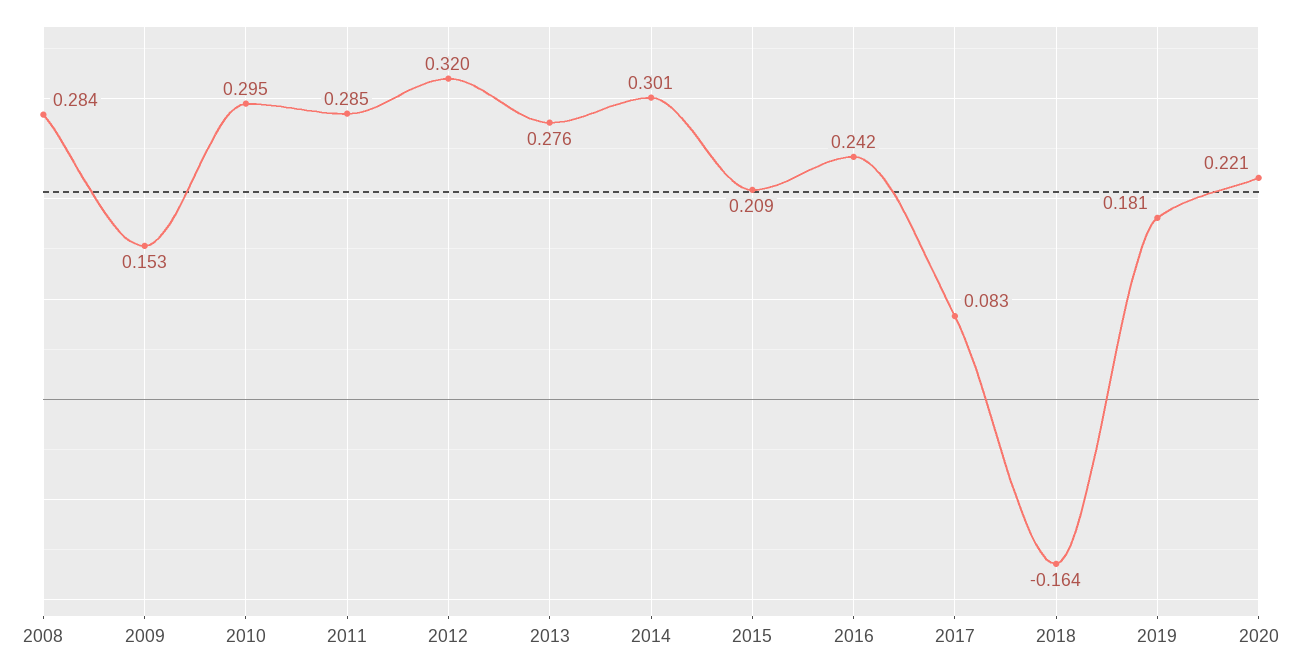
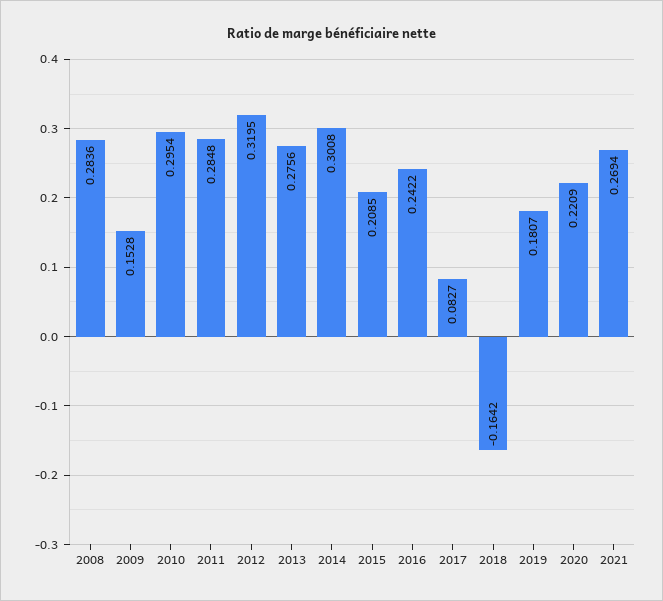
2021: none -> 0.2694

